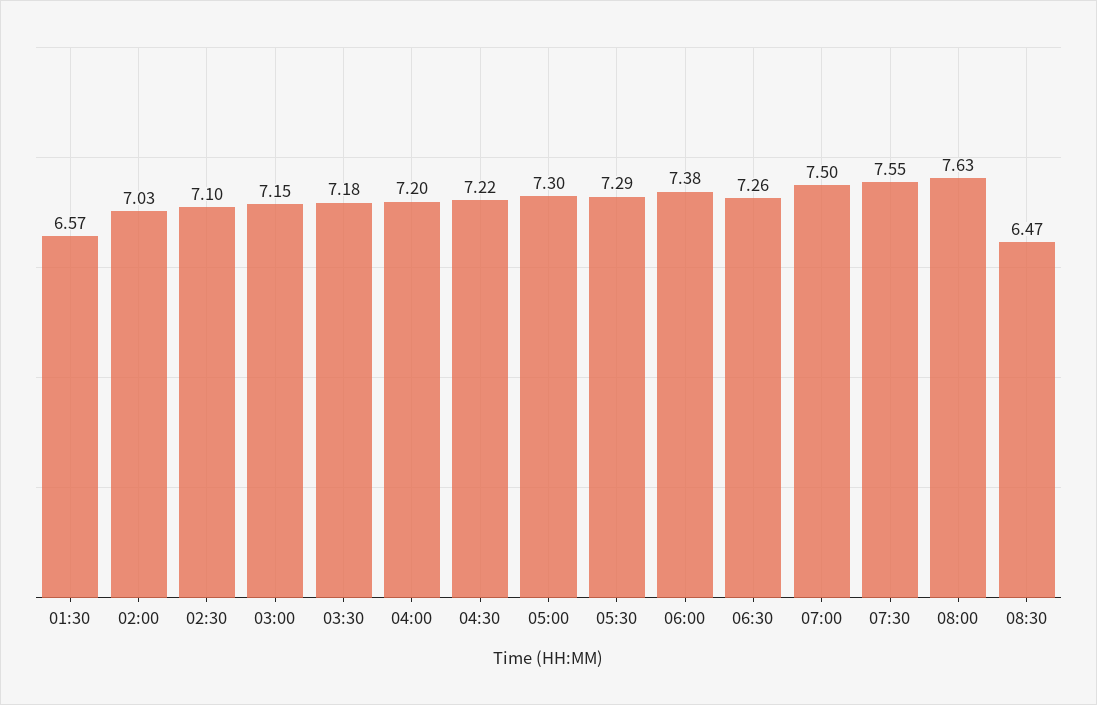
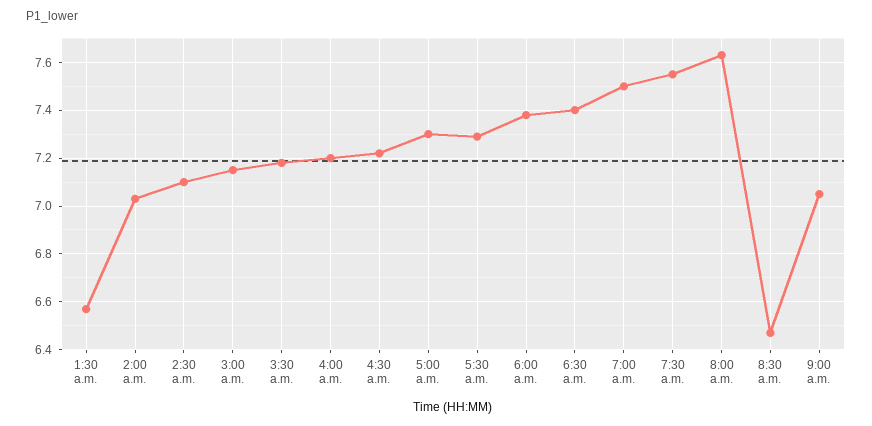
06:30: 7.26 -> 7.4
9:00 a.m.: none -> 7.05

